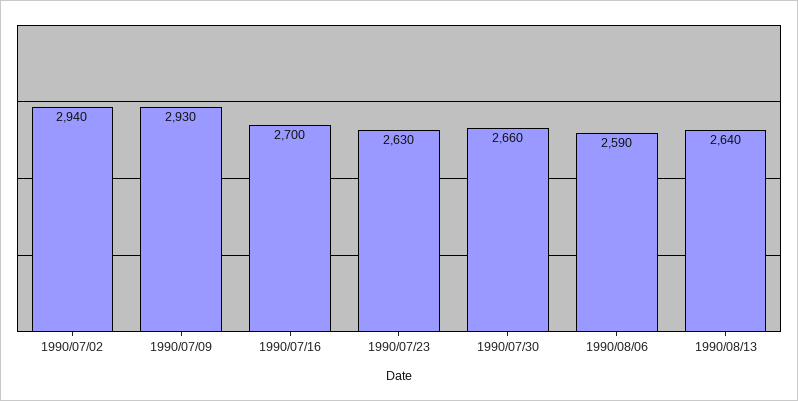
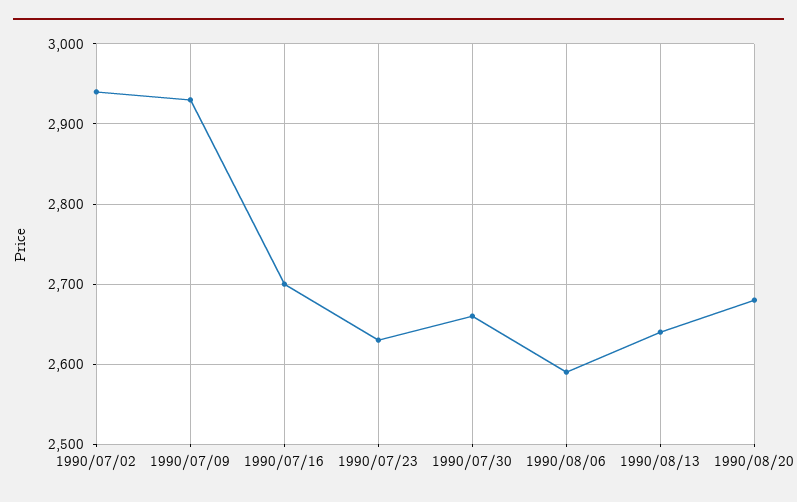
1990/08/20: none -> 2680

